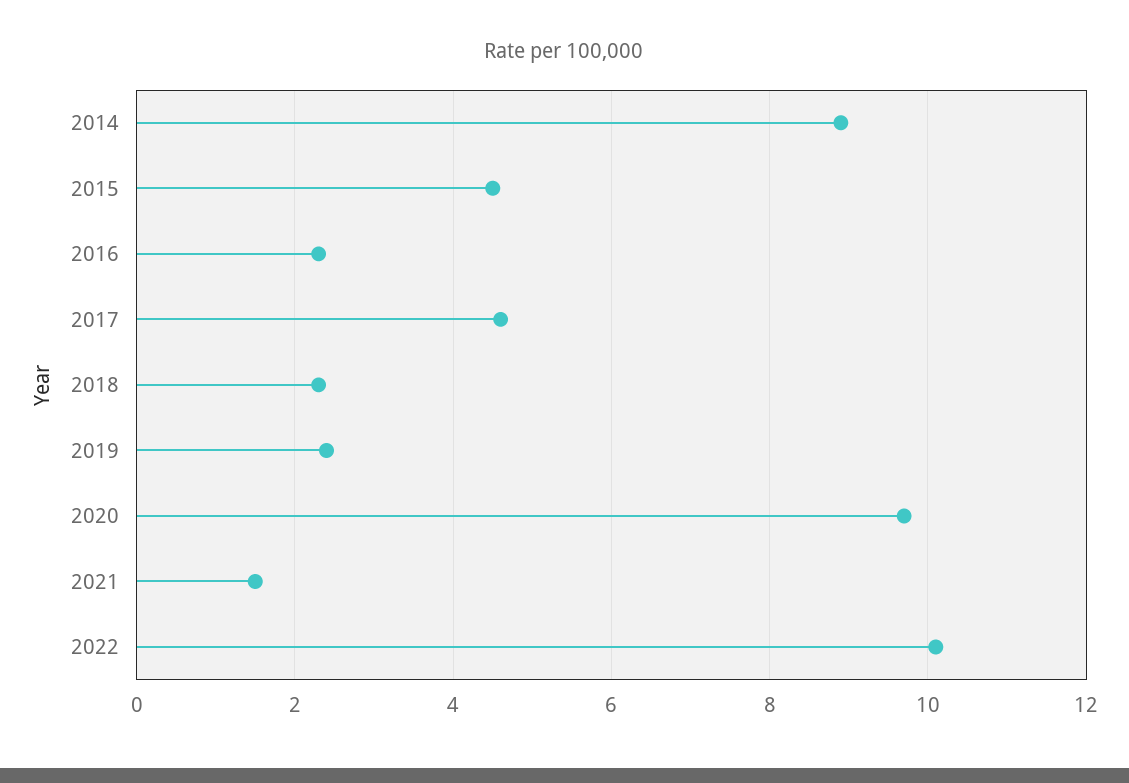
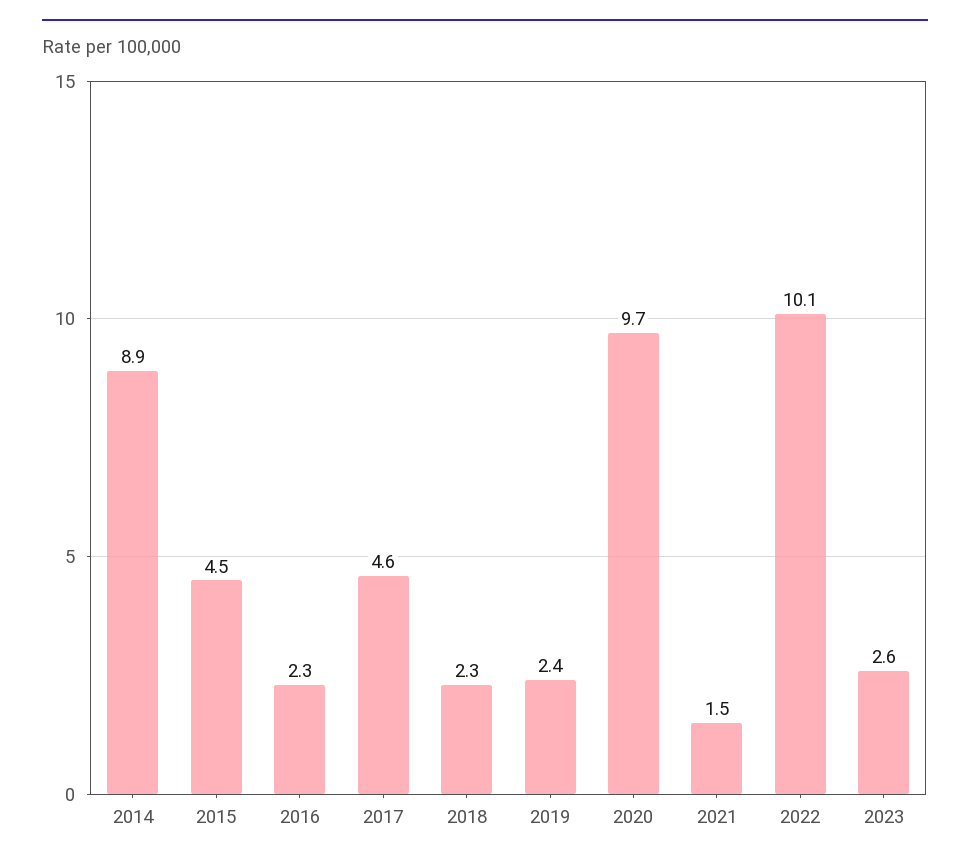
2023: none -> 2.6

